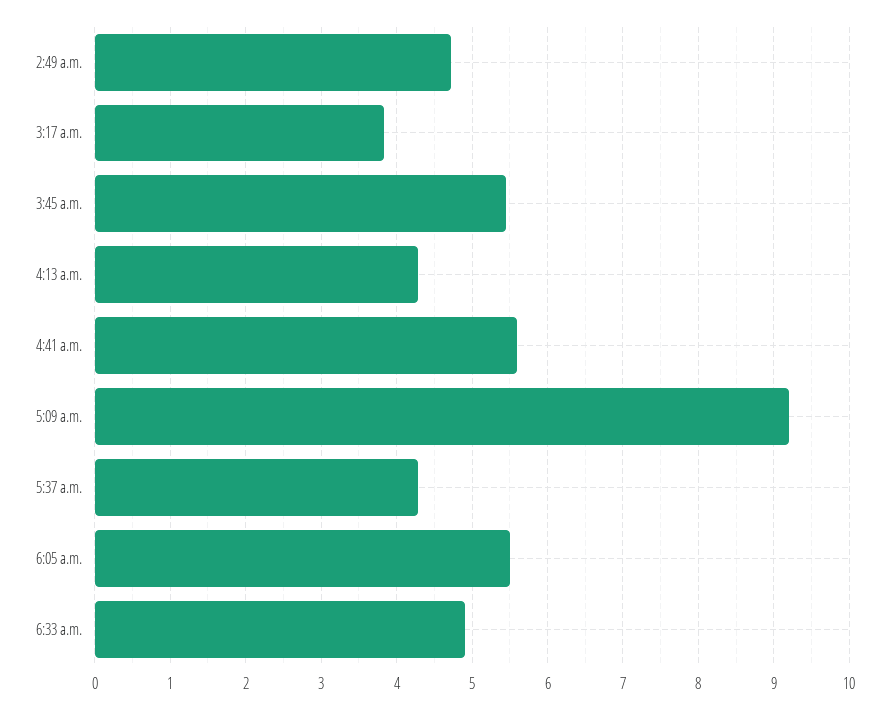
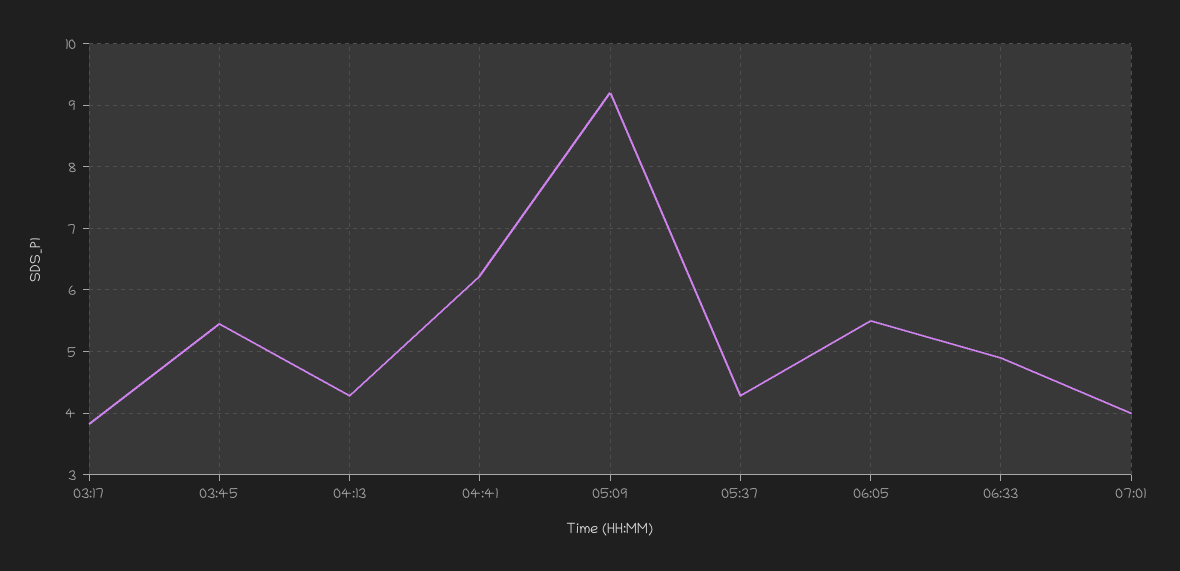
2:49 a.m.: 4.7 -> none
4:41 a.m.: 5.6 -> 6.2
07:01: none -> 4

